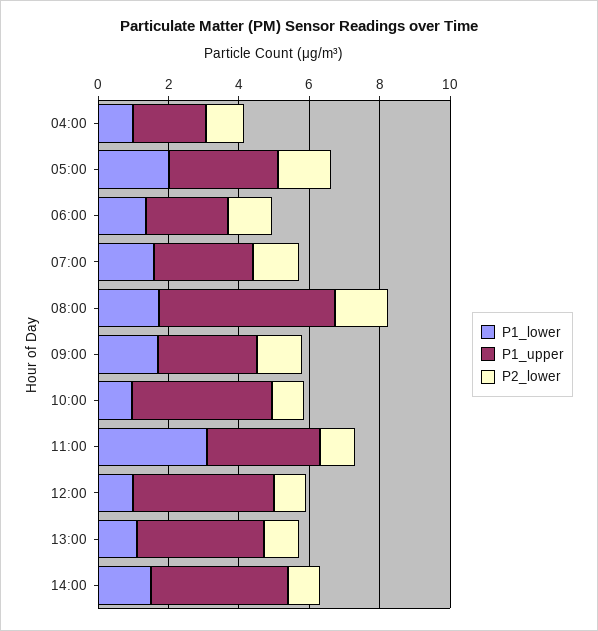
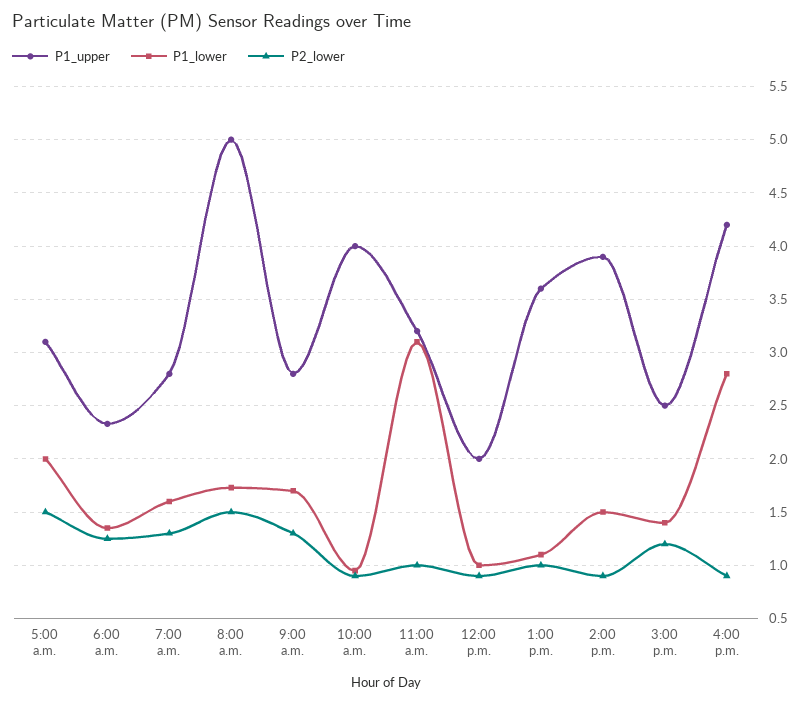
P1_lower, 04:00: 1 -> none
P1_upper, 04:00: 2 -> none
P2_lower, 04:00: 1 -> none
P1_upper, 12:00: 4 -> 2
P1_upper, 3:00 p.m.: none -> 2.5
P1_lower, 3:00 p.m.: none -> 1.4
P2_lower, 3:00 p.m.: none -> 1.2
P1_upper, 4:00 p.m.: none -> 4.2
P1_lower, 4:00 p.m.: none -> 2.8
P2_lower, 4:00 p.m.: none -> 0.9

